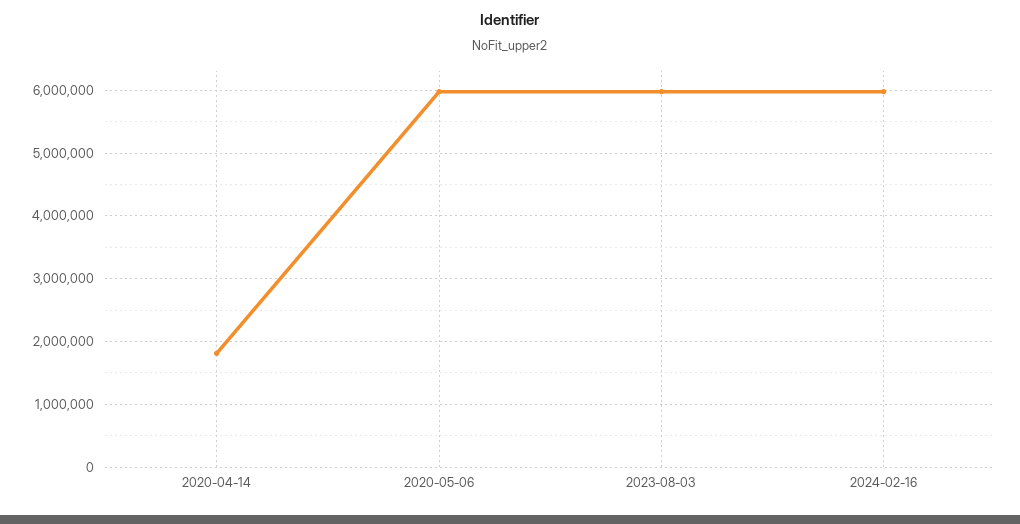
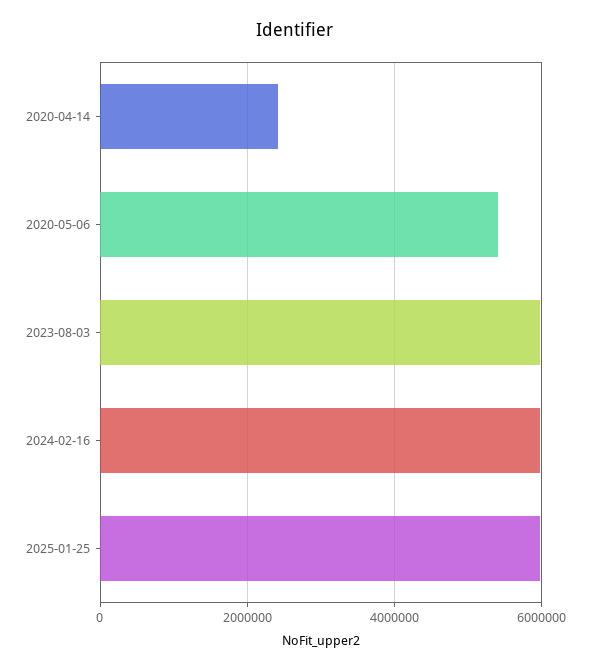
2020-04-14: 1800000 -> 2400000
2020-05-06: 6000000 -> 5400000
2025-01-25: none -> 6000000

